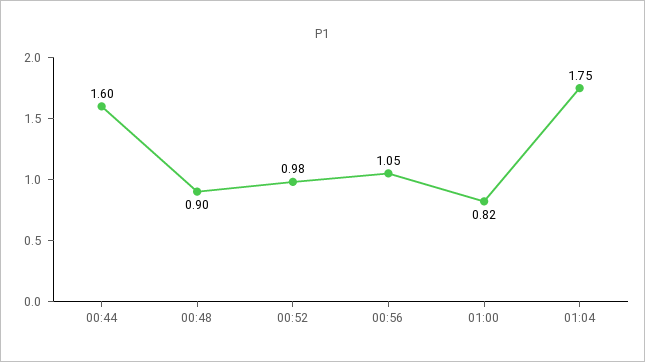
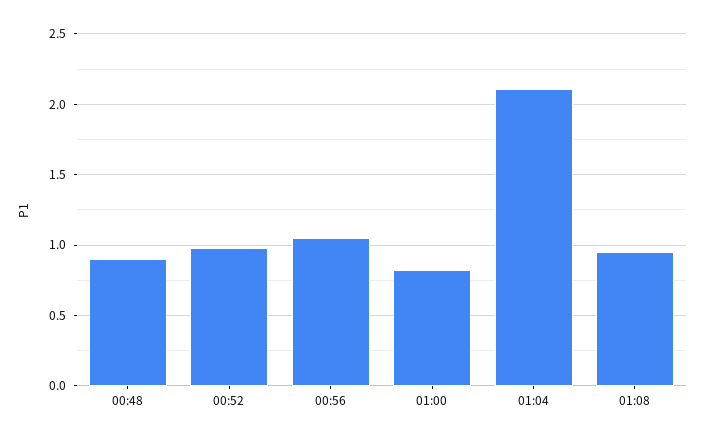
00:44: 1.6 -> none
01:04: 1.75 -> 2.1
01:08: none -> 0.95

